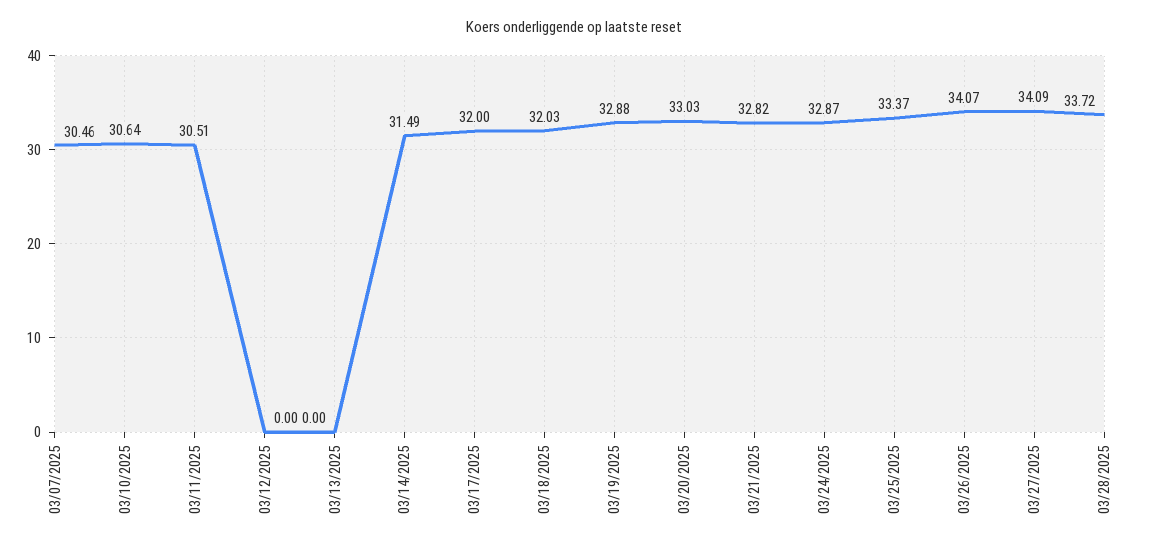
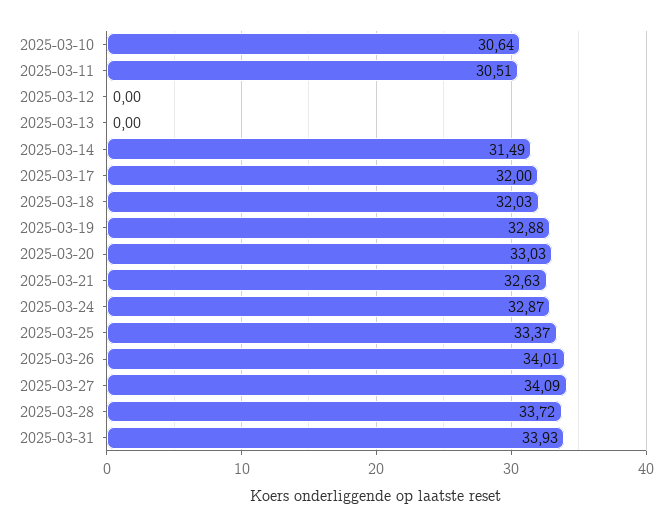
03/07/2025: 30.46 -> none
03/21/2025: 32.82 -> 32.63
03/26/2025: 34.07 -> 34.01
2025-03-31: none -> 33.93

